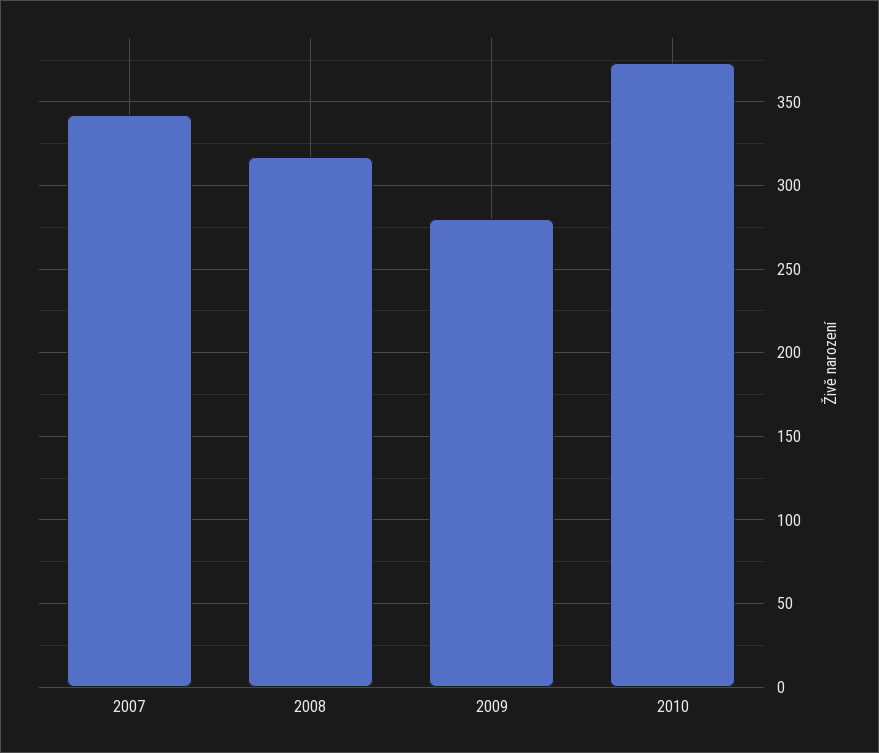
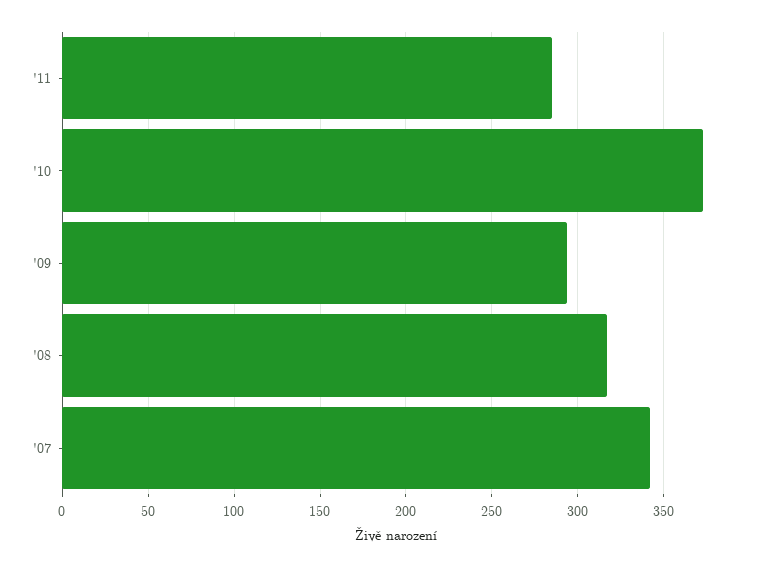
2009: 280 -> 295
'11: none -> 285

